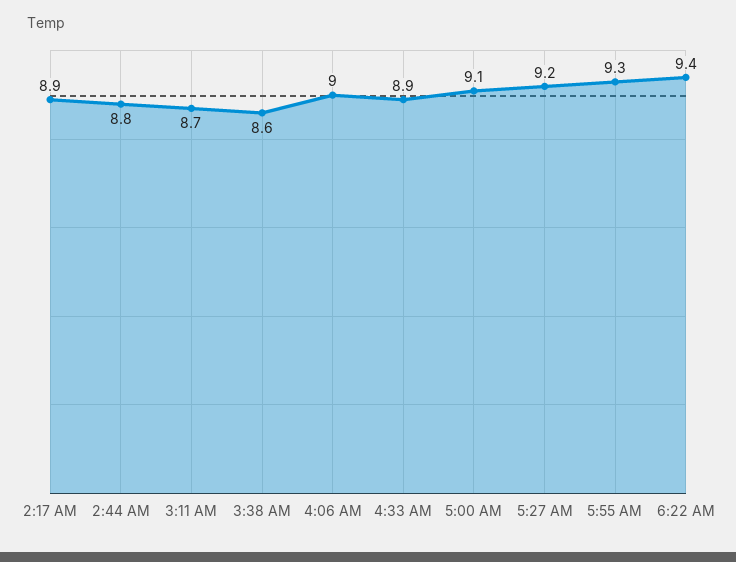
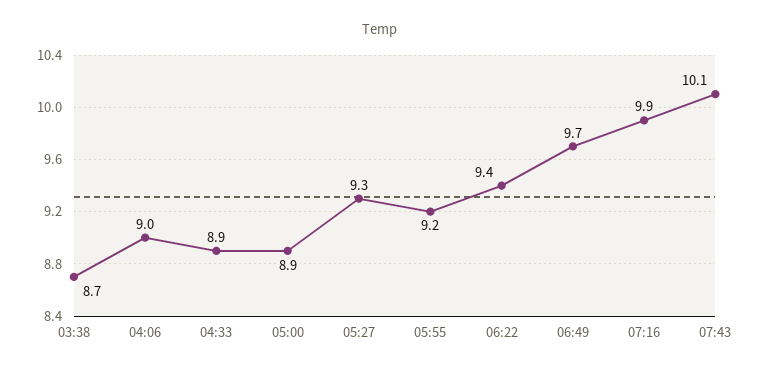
2:17 AM: 8.9 -> none
2:44 AM: 8.8 -> none
3:11 AM: 8.7 -> none
3:38 AM: 8.6 -> 8.7
5:00 AM: 9.1 -> 8.9
5:27 AM: 9.2 -> 9.3
5:55 AM: 9.3 -> 9.2
06:49: none -> 9.7
07:16: none -> 9.9
07:43: none -> 10.1

